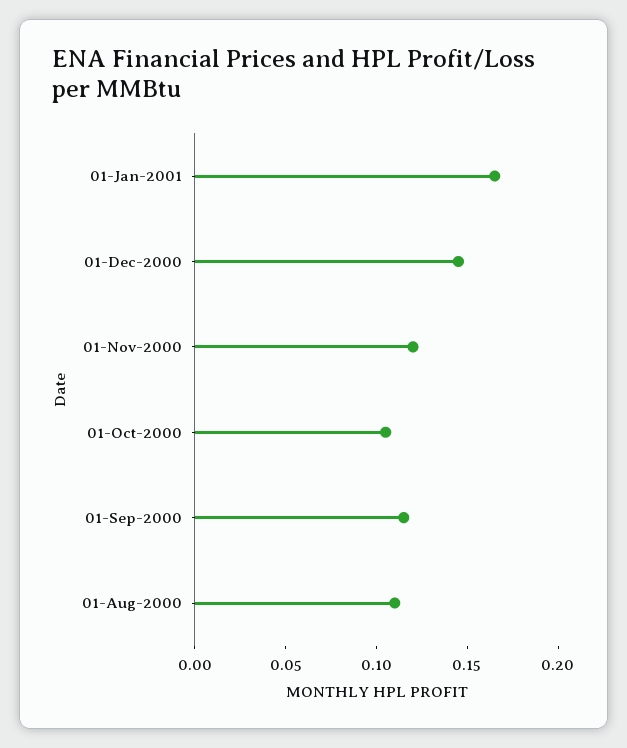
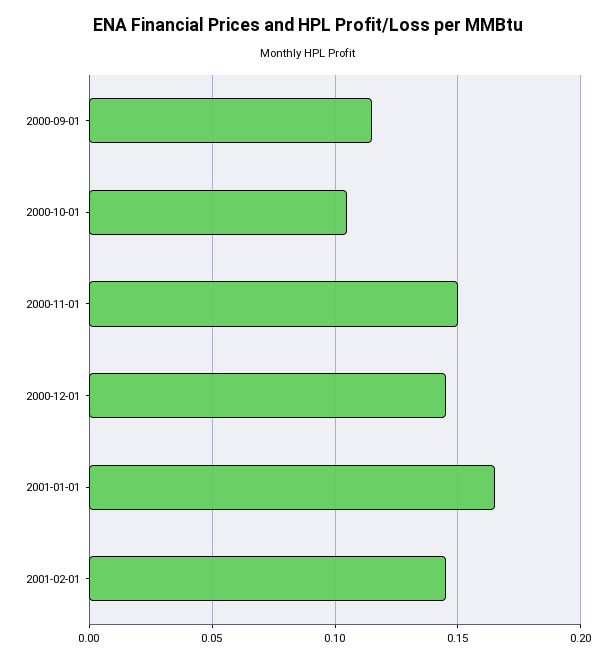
01-Nov-2000: 0.12 -> 0.15
01-Aug-2000: 0.11 -> none
2001-02-01: none -> 0.145

